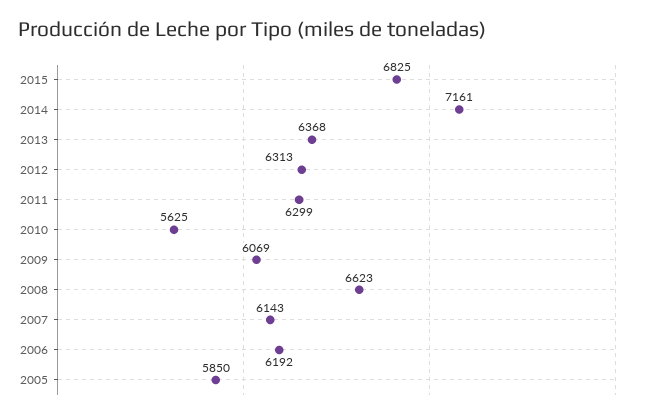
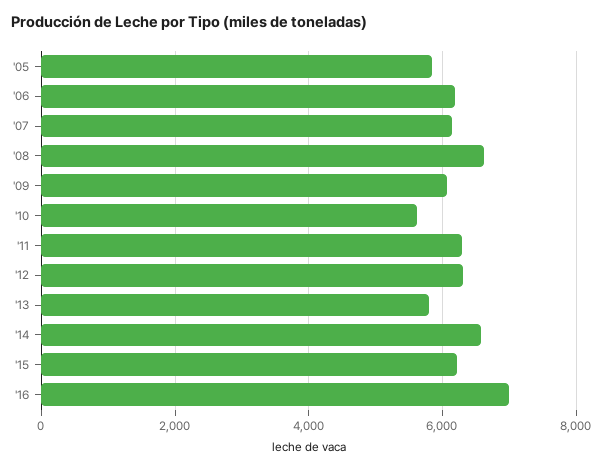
2015: 6825 -> 6200
2014: 7161 -> 6600
2013: 6368 -> 5800
'16: none -> 7000

